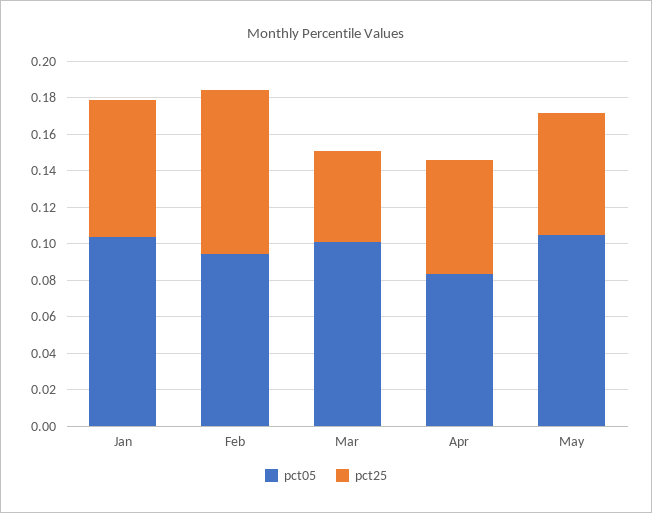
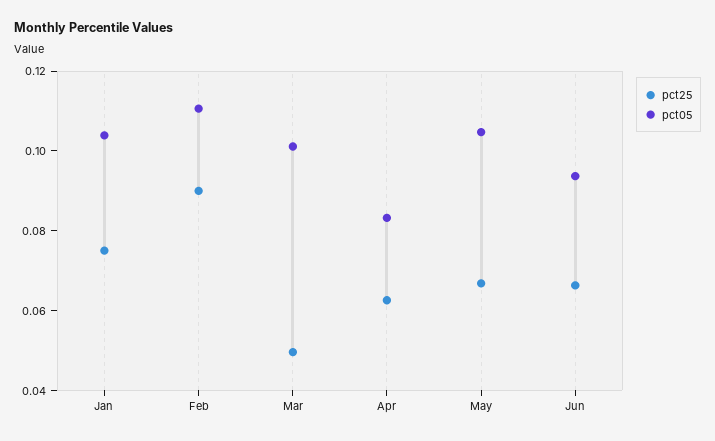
pct05, Feb: 0.095 -> 0.11
pct25, Jun: none -> 0.065
pct05, Jun: none -> 0.095

